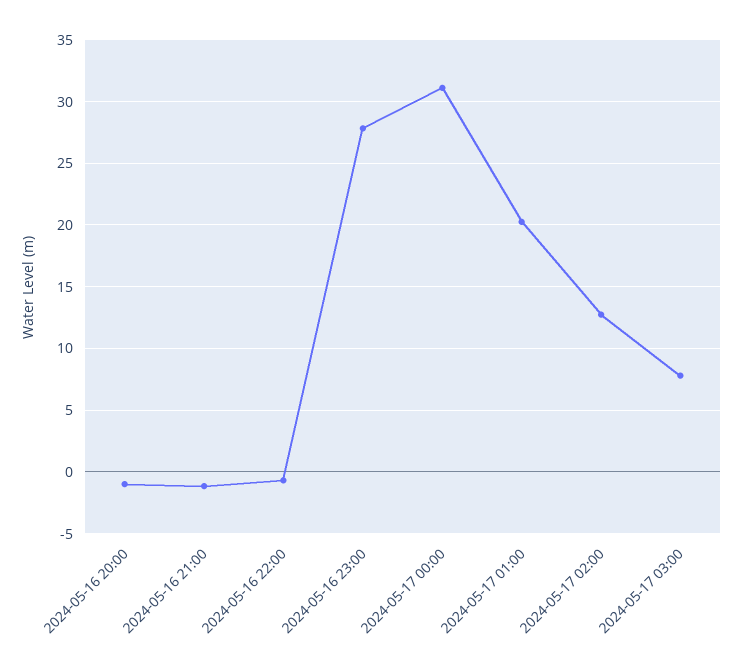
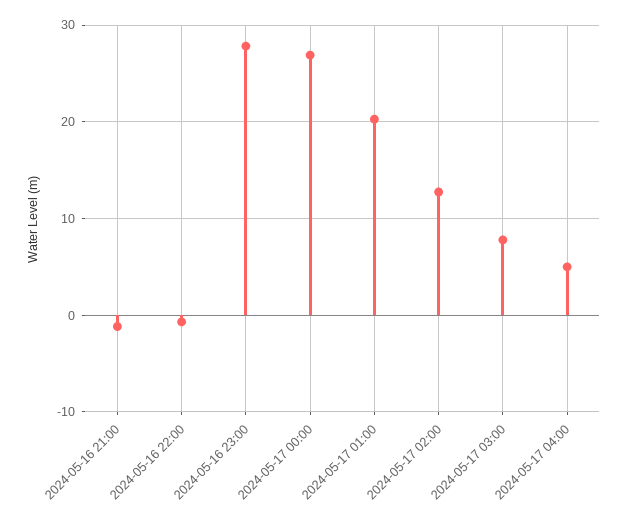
2024-05-16 20:00: -1 -> none
2024-05-17 00:00: 31 -> 27
2024-05-17 04:00: none -> 5

